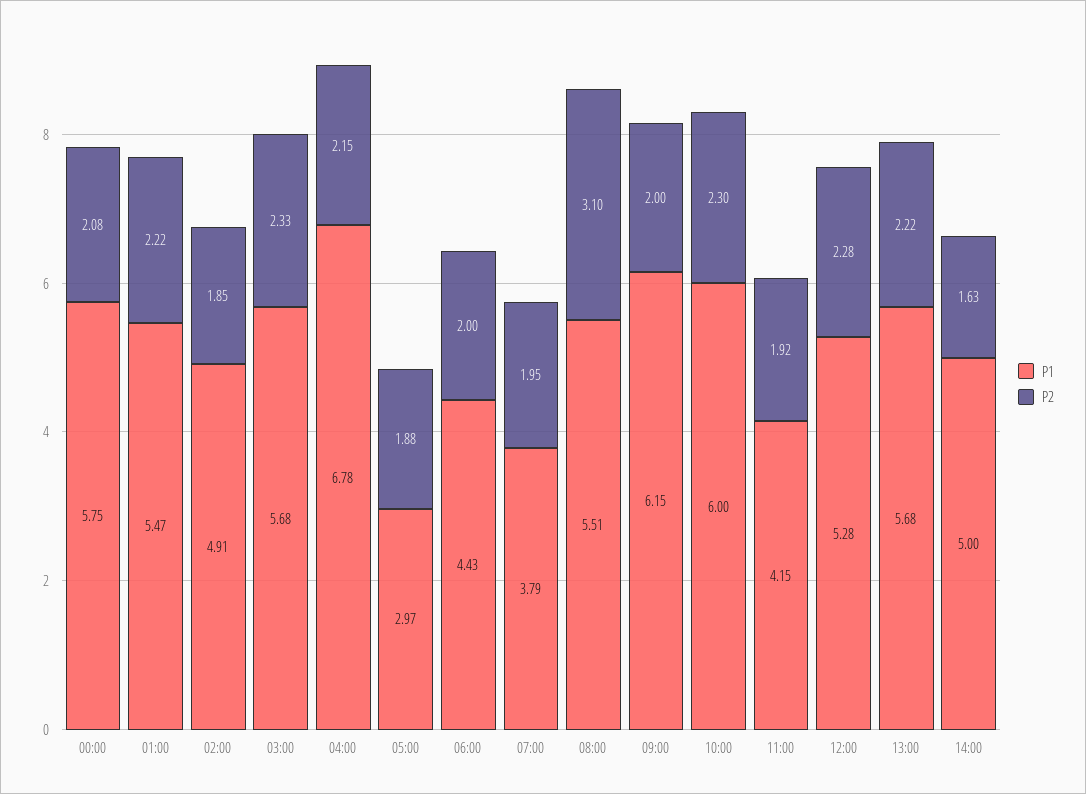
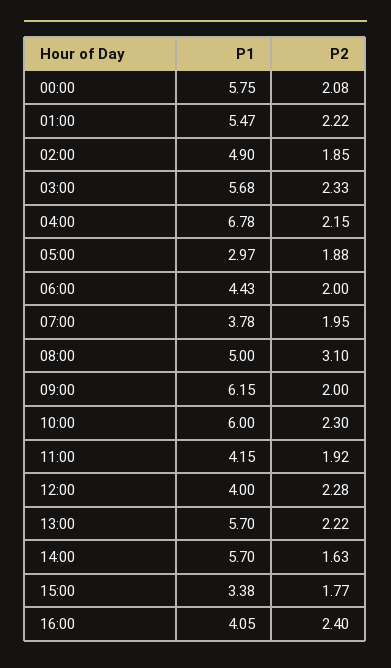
P1, 02:00: 4.91 -> 4.9
P1, 07:00: 3.79 -> 3.78
P1, 08:00: 5.51 -> 5
P1, 12:00: 5.28 -> 4
P1, 13:00: 5.68 -> 5.7
P1, 14:00: 5 -> 5.7
P1, 15:00: none -> 3.38
P2, 15:00: none -> 1.77
P1, 16:00: none -> 4.05
P2, 16:00: none -> 2.4

